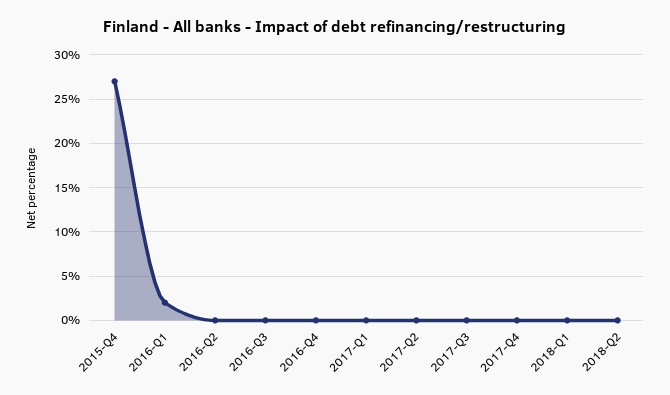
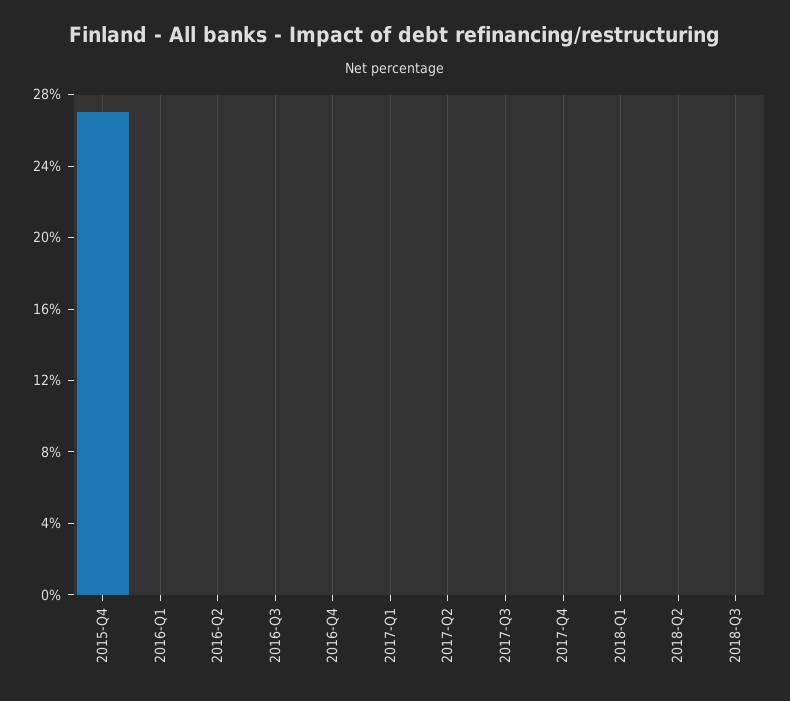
2016-Q1: 2 -> 0
2018-Q3: none -> 0

